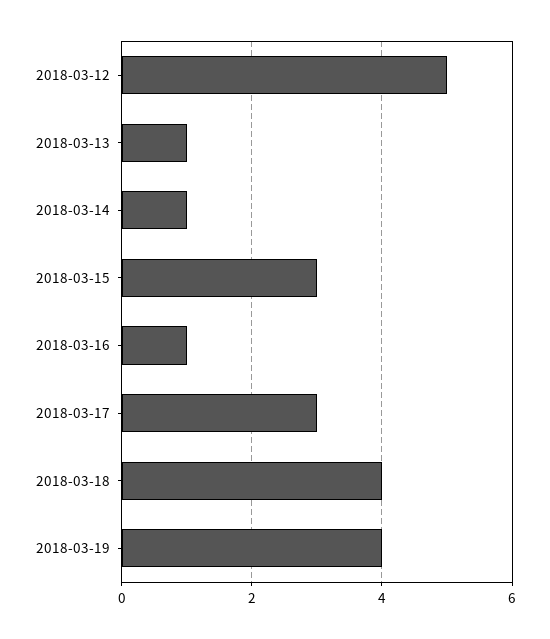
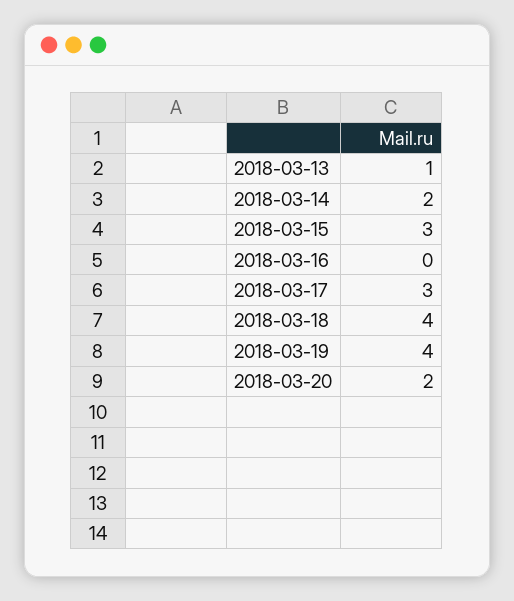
2018-03-12: 5 -> none
2018-03-14: 1 -> 2
2018-03-16: 1 -> 0
2018-03-20: none -> 2

